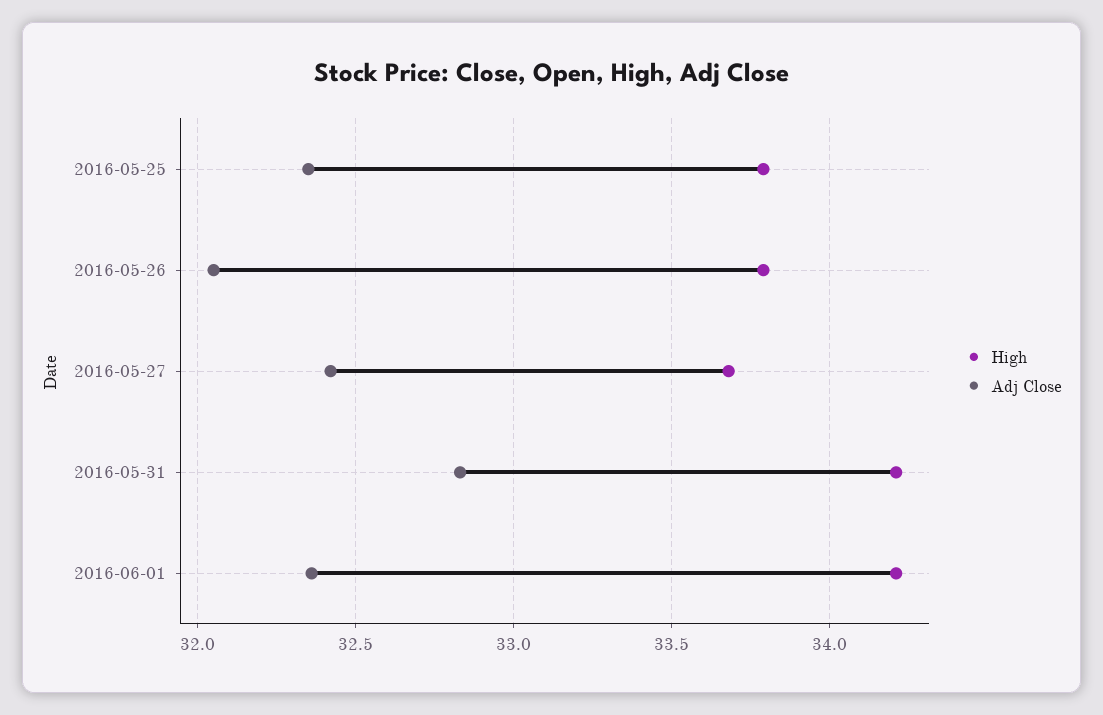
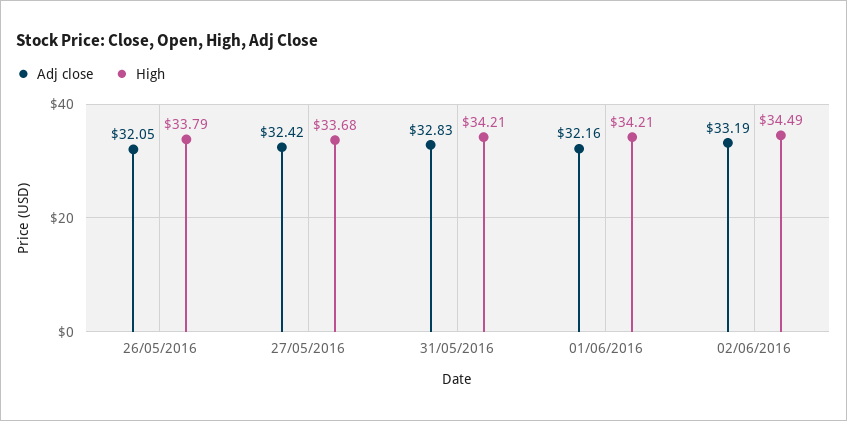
High, 2016-05-25: 33.8 -> none
Adj Close, 2016-05-25: 32.35 -> none
Adj Close, 2016-06-01: 32.35 -> 32.16
Adj Close, 02/06/2016: none -> 33.19
High, 02/06/2016: none -> 34.49

